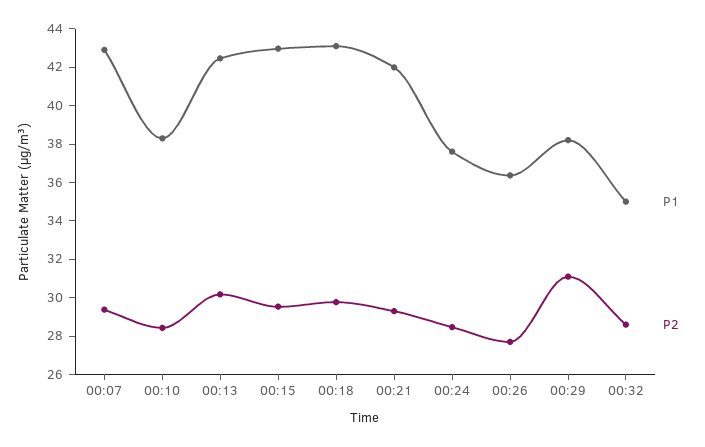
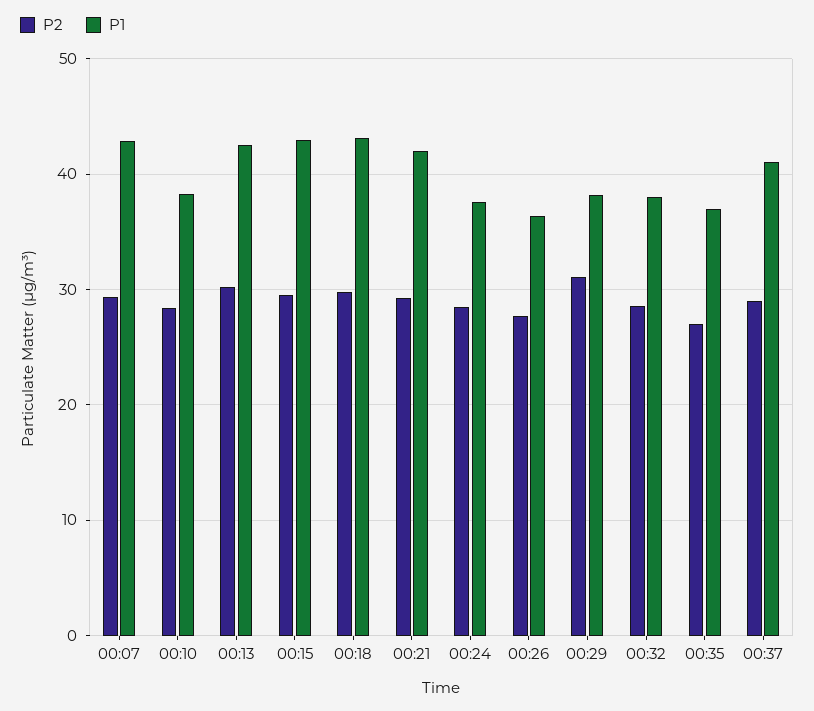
P1, 00:32: 35 -> 38
P2, 00:35: none -> 27
P1, 00:35: none -> 37
P2, 00:37: none -> 29
P1, 00:37: none -> 41

